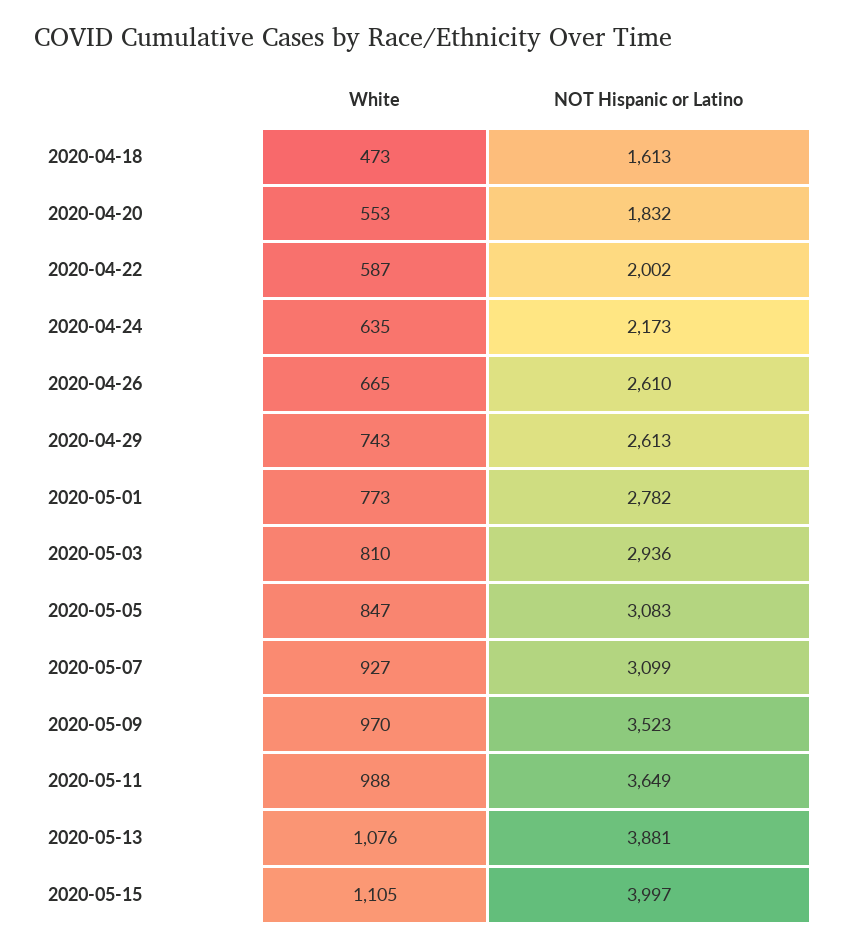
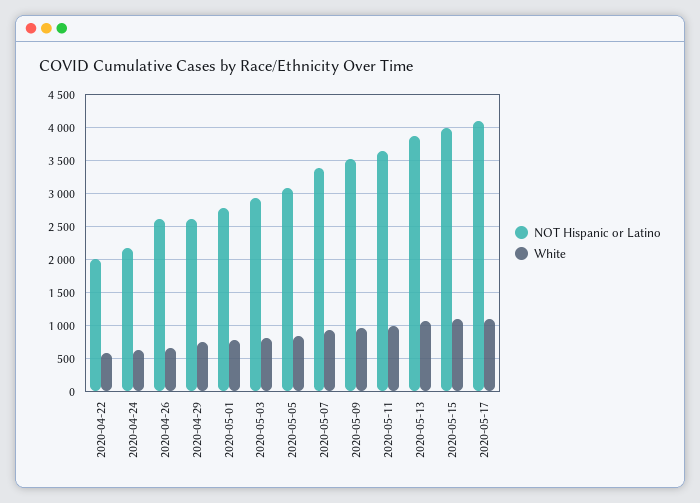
White, 2020-04-18: 473 -> none
NOT Hispanic or Latino, 2020-04-18: 1613 -> none
White, 2020-04-20: 553 -> none
NOT Hispanic or Latino, 2020-04-20: 1832 -> none
NOT Hispanic or Latino, 2020-05-07: 3099 -> 3400
NOT Hispanic or Latino, 2020-05-17: none -> 4100
White, 2020-05-17: none -> 1100

